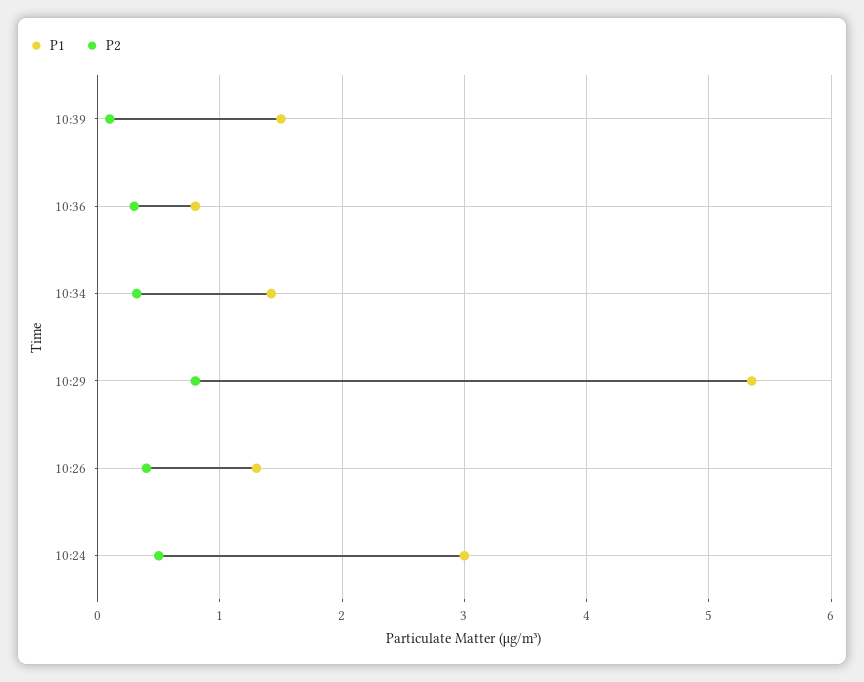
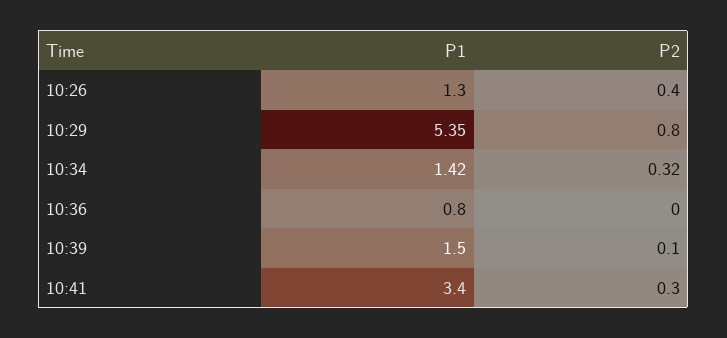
P2, 10:36: 0.3 -> 0
P1, 10:24: 3 -> none
P2, 10:24: 0.5 -> none
P1, 10:41: none -> 3.4
P2, 10:41: none -> 0.3

